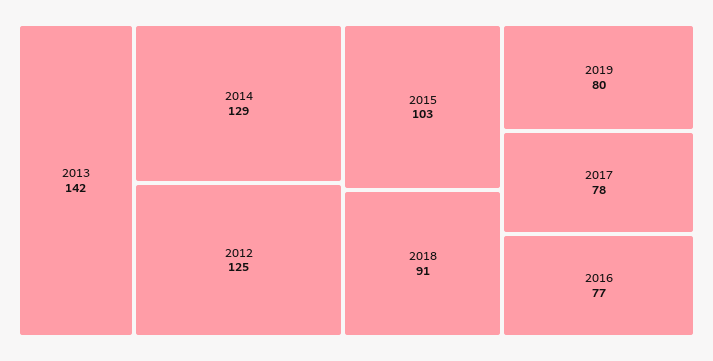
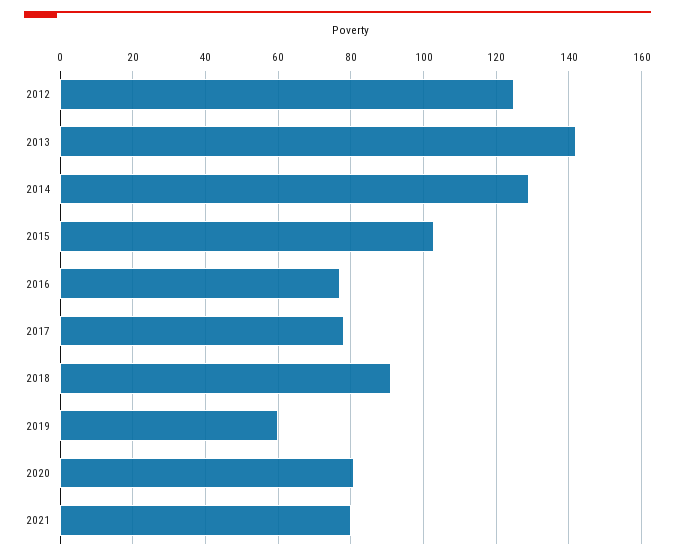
2019: 80 -> 60
2020: none -> 80
2021: none -> 80

